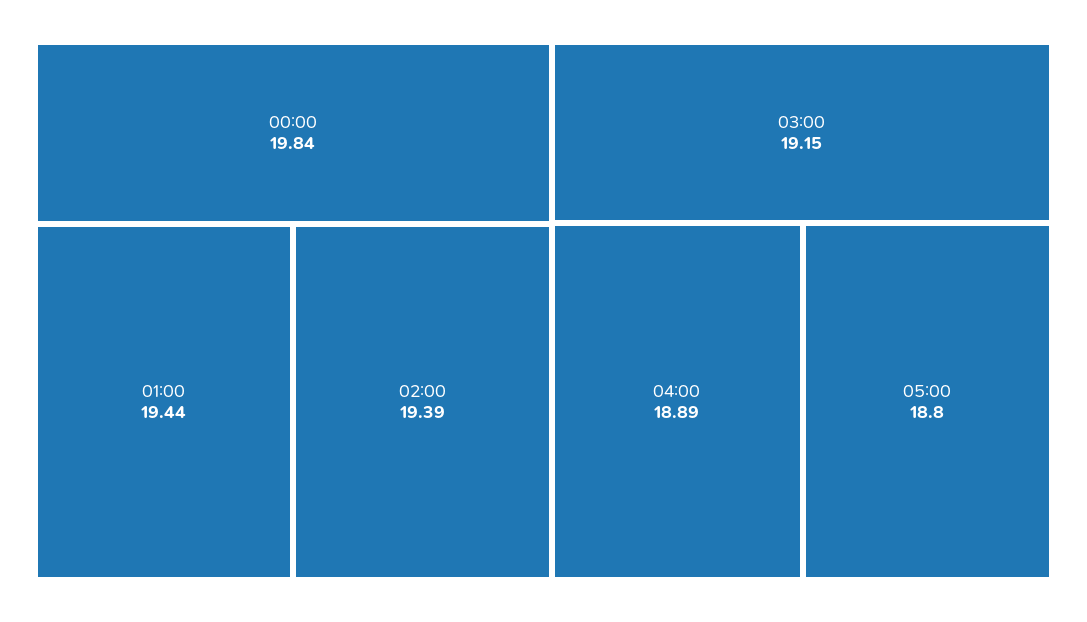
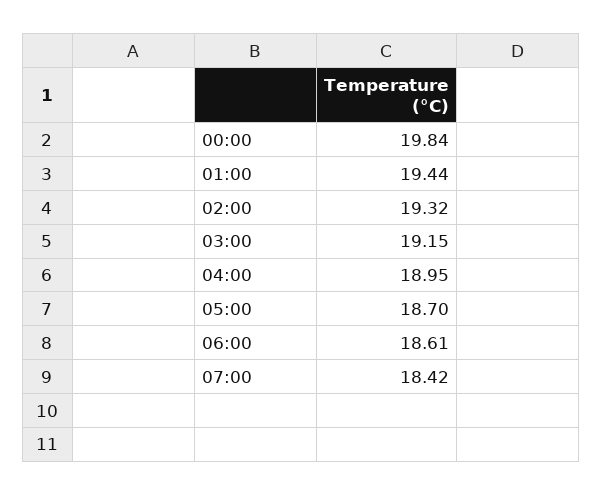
02:00: 19.39 -> 19.32
04:00: 18.89 -> 18.95
05:00: 18.8 -> 18.7
06:00: none -> 18.61
07:00: none -> 18.42

